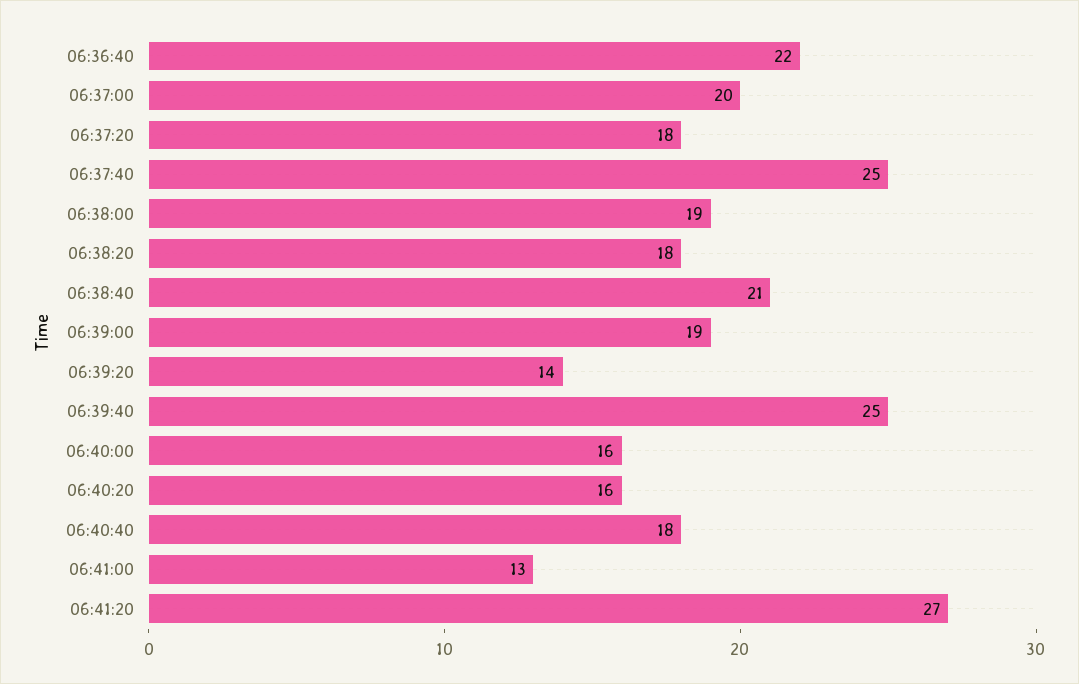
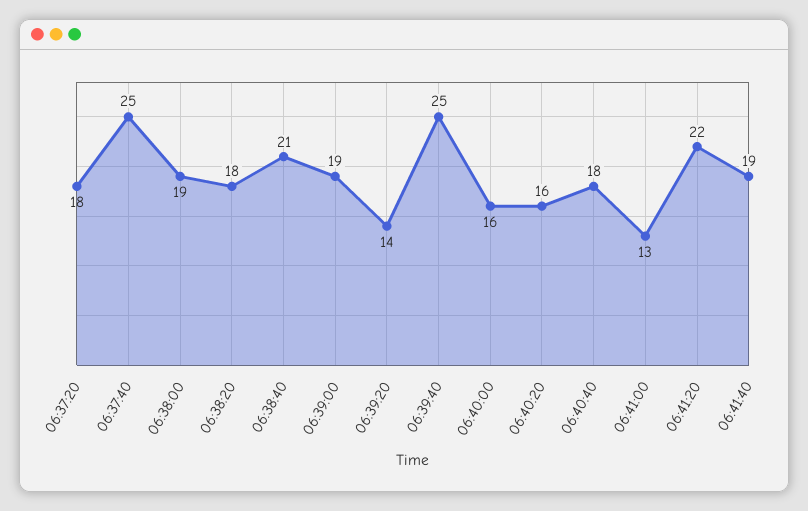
06:36:40: 22 -> none
06:37:00: 20 -> none
06:41:20: 27 -> 22
06:41:40: none -> 19

